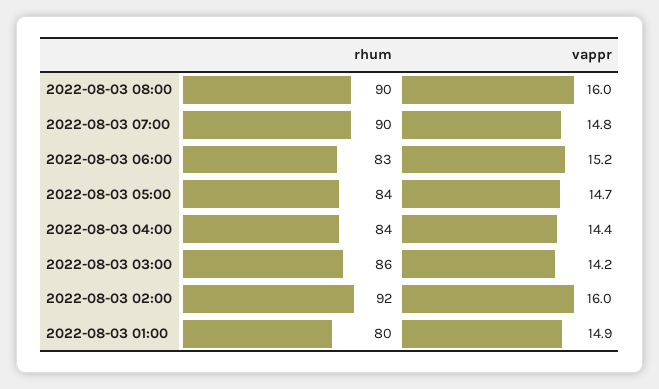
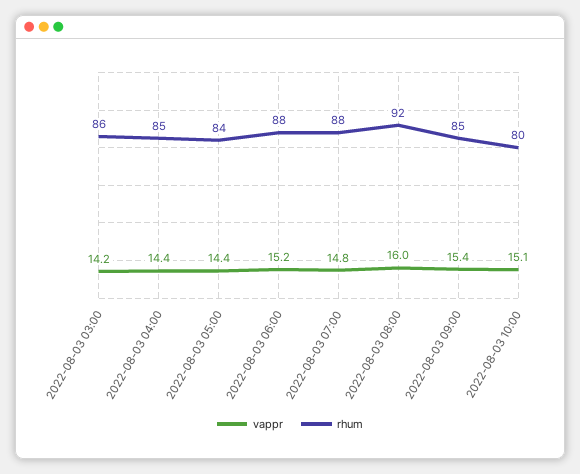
rhum, 2022-08-03 08:00: 90 -> 92
rhum, 2022-08-03 07:00: 90 -> 88
rhum, 2022-08-03 06:00: 83 -> 88
vappr, 2022-08-03 05:00: 14.7 -> 14.4
rhum, 2022-08-03 04:00: 84 -> 85
rhum, 2022-08-03 02:00: 92 -> none
vappr, 2022-08-03 02:00: 16 -> none
rhum, 2022-08-03 01:00: 80 -> none
vappr, 2022-08-03 01:00: 14.9 -> none
vappr, 2022-08-03 09:00: none -> 15.4
rhum, 2022-08-03 09:00: none -> 85
vappr, 2022-08-03 10:00: none -> 15.1
rhum, 2022-08-03 10:00: none -> 80

